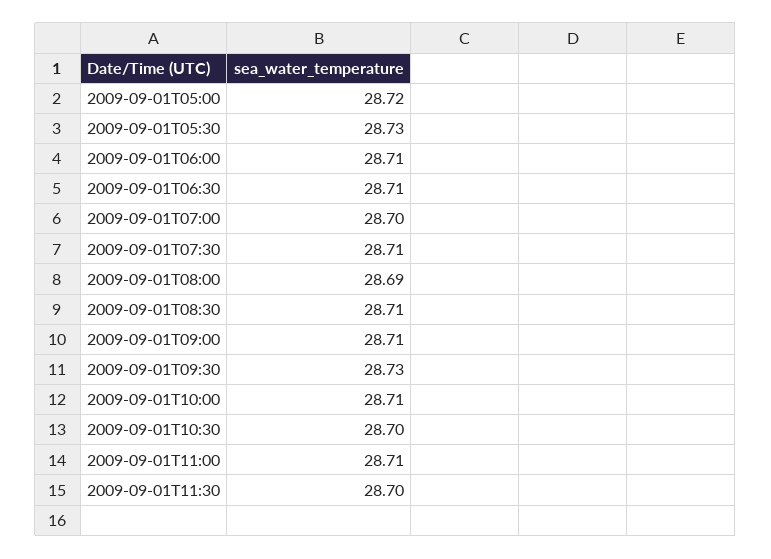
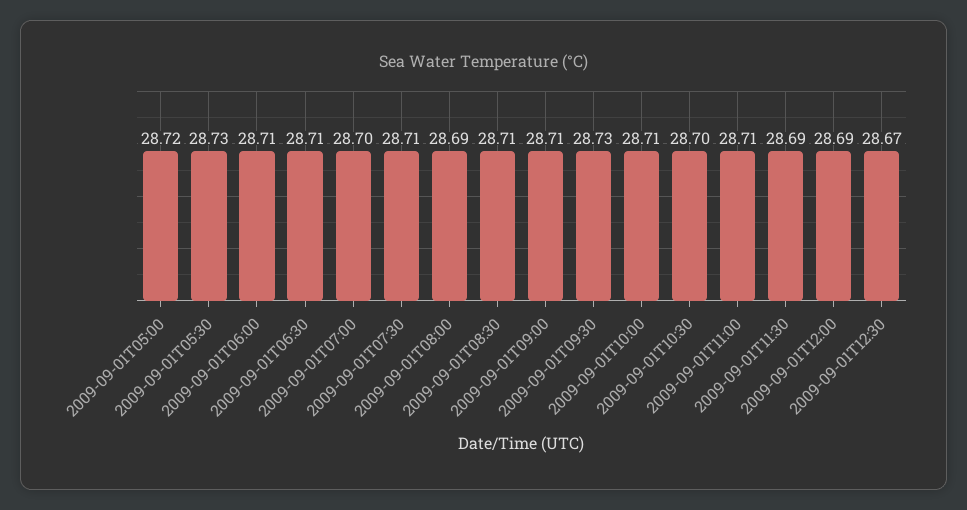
2009-09-01T11:30: 28.7 -> 28.69
2009-09-01T12:00: none -> 28.69
2009-09-01T12:30: none -> 28.67

